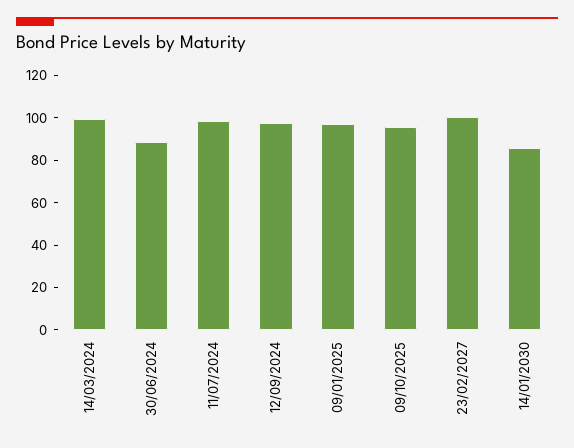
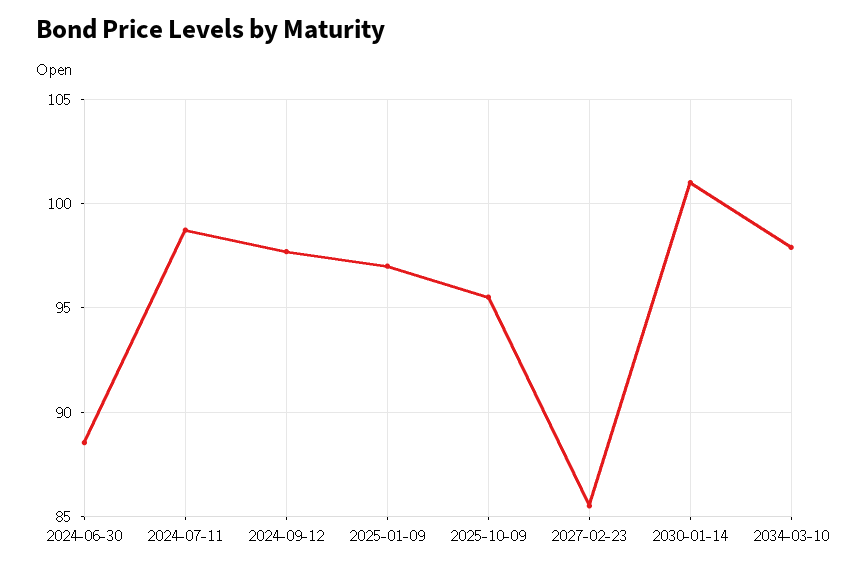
14/03/2024: 100 -> none
23/02/2027: 100 -> 85.5
14/01/2030: 85 -> 101
2034-03-10: none -> 98

